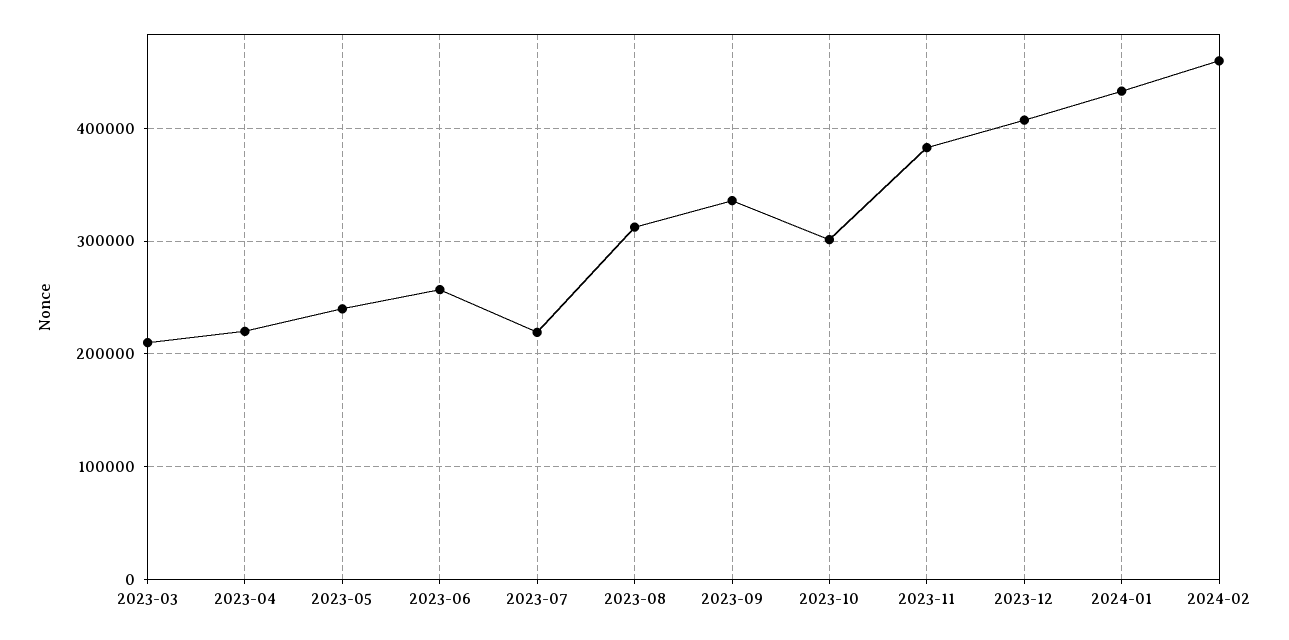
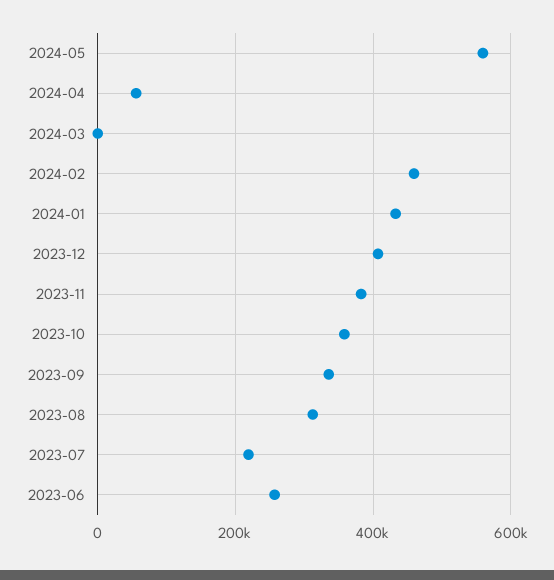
2023-03: 210000 -> none
2023-04: 220000 -> none
2023-05: 240000 -> none
2023-10: 300000 -> 360000
2024-05: none -> 560000
2024-04: none -> 60000
2024-03: none -> 0

